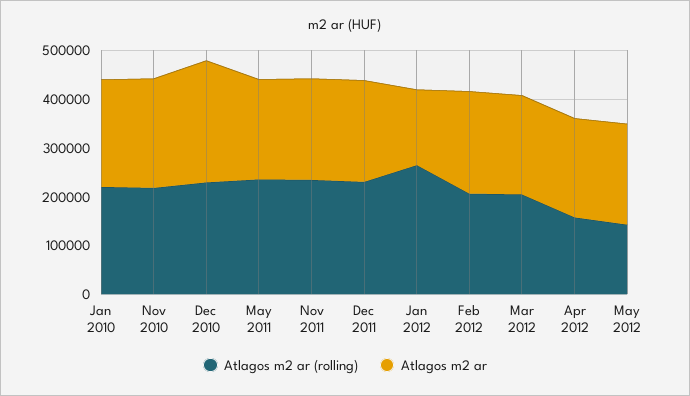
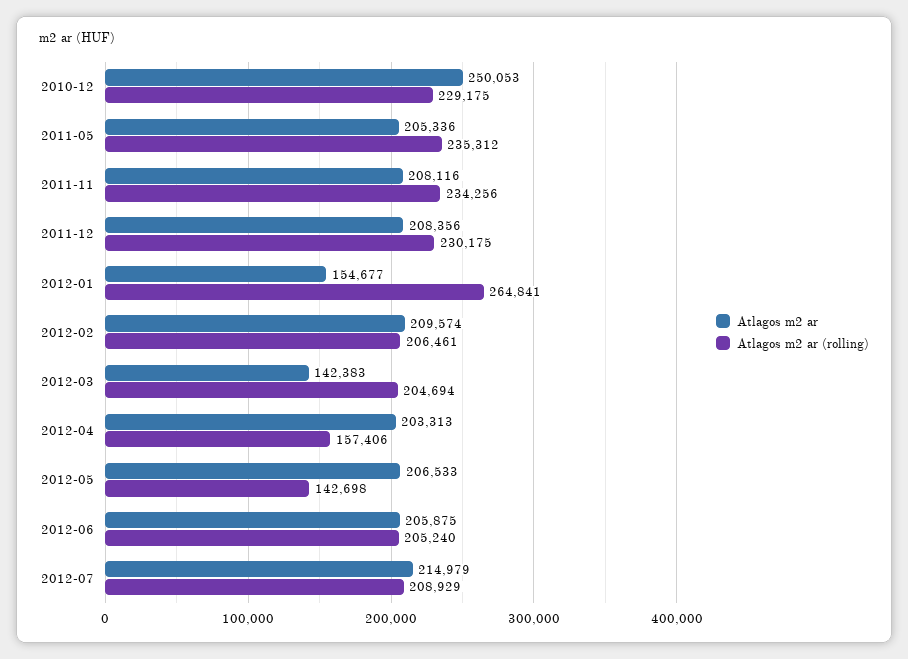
Atlagos m2 ar (rolling), Jan 2010: 220000 -> none
Atlagos m2 ar, Jan 2010: 220000 -> none
Atlagos m2 ar (rolling), Nov 2010: 220000 -> none
Atlagos m2 ar, Nov 2010: 220000 -> none
Atlagos m2 ar, Mar 2012: 200000 -> 142383
Atlagos m2 ar, 2012-06: none -> 205875
Atlagos m2 ar (rolling), 2012-06: none -> 205240
Atlagos m2 ar, 2012-07: none -> 214979
Atlagos m2 ar (rolling), 2012-07: none -> 208929

